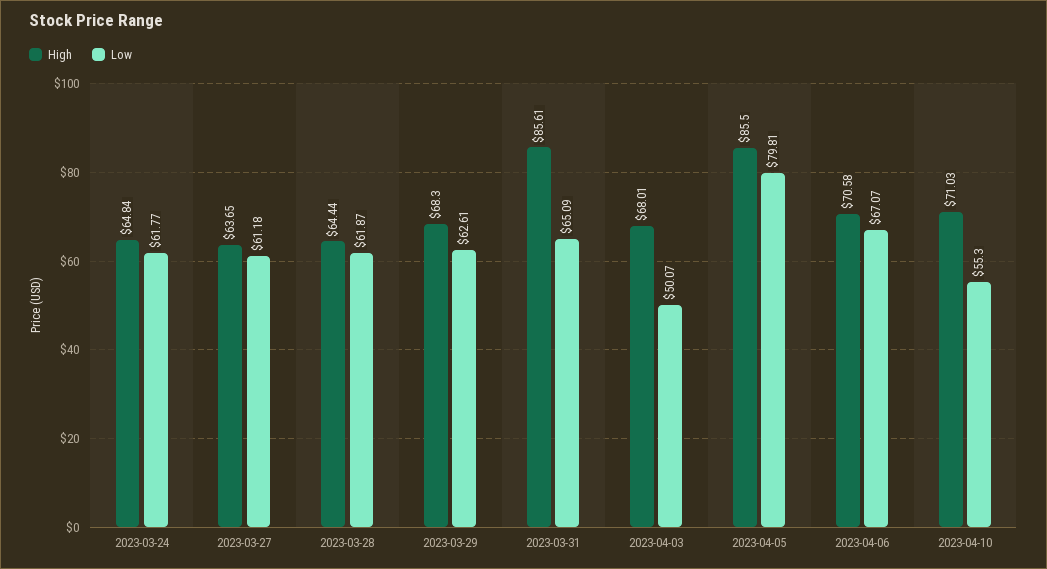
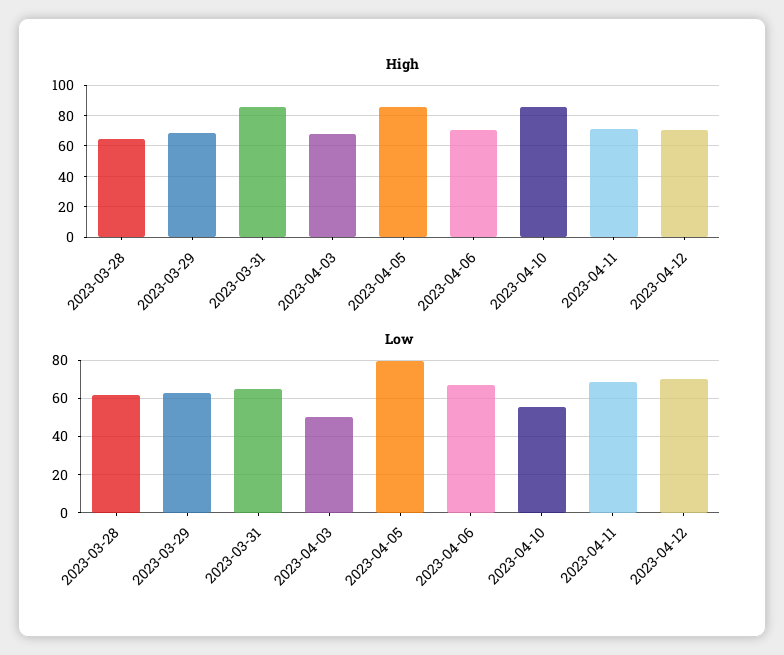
High, 2023-03-24: 64.84 -> none
Low, 2023-03-24: 61.77 -> none
High, 2023-03-27: 63.65 -> none
Low, 2023-03-27: 61.18 -> none
High, 2023-04-10: 71.03 -> 85
High, 2023-04-11: none -> 70
High, 2023-04-12: none -> 70
Low, 2023-04-11: none -> 70
Low, 2023-04-12: none -> 70

